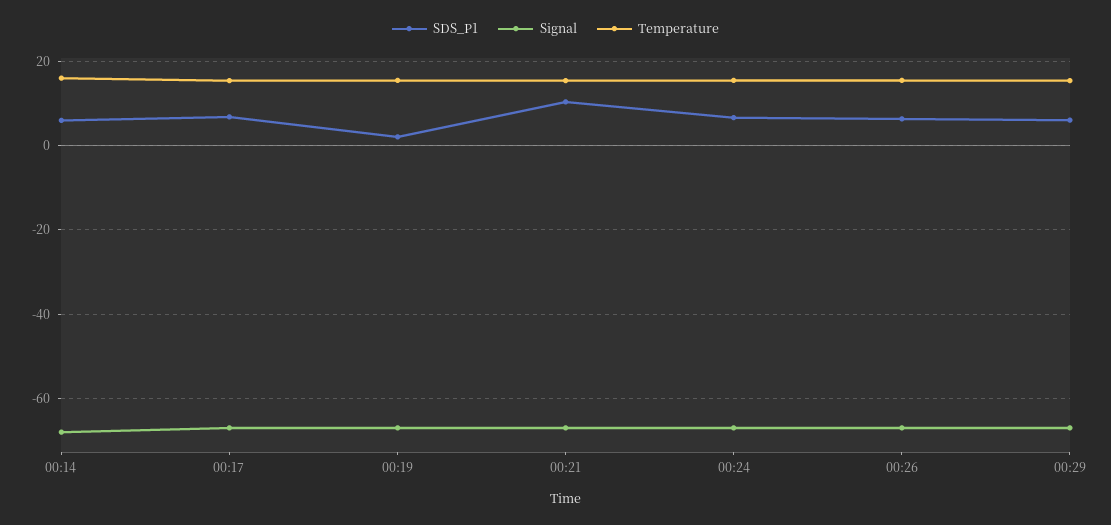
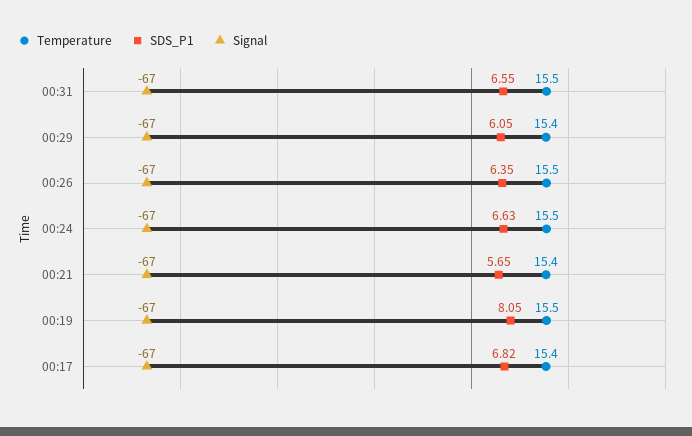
SDS_P1, 00:14: 6 -> none
Signal, 00:14: -68 -> none
Temperature, 00:14: 16 -> none
SDS_P1, 00:19: 2 -> 8.05
SDS_P1, 00:21: 10 -> 5.65
Temperature, 00:31: none -> 15.5
SDS_P1, 00:31: none -> 6.55
Signal, 00:31: none -> -67

